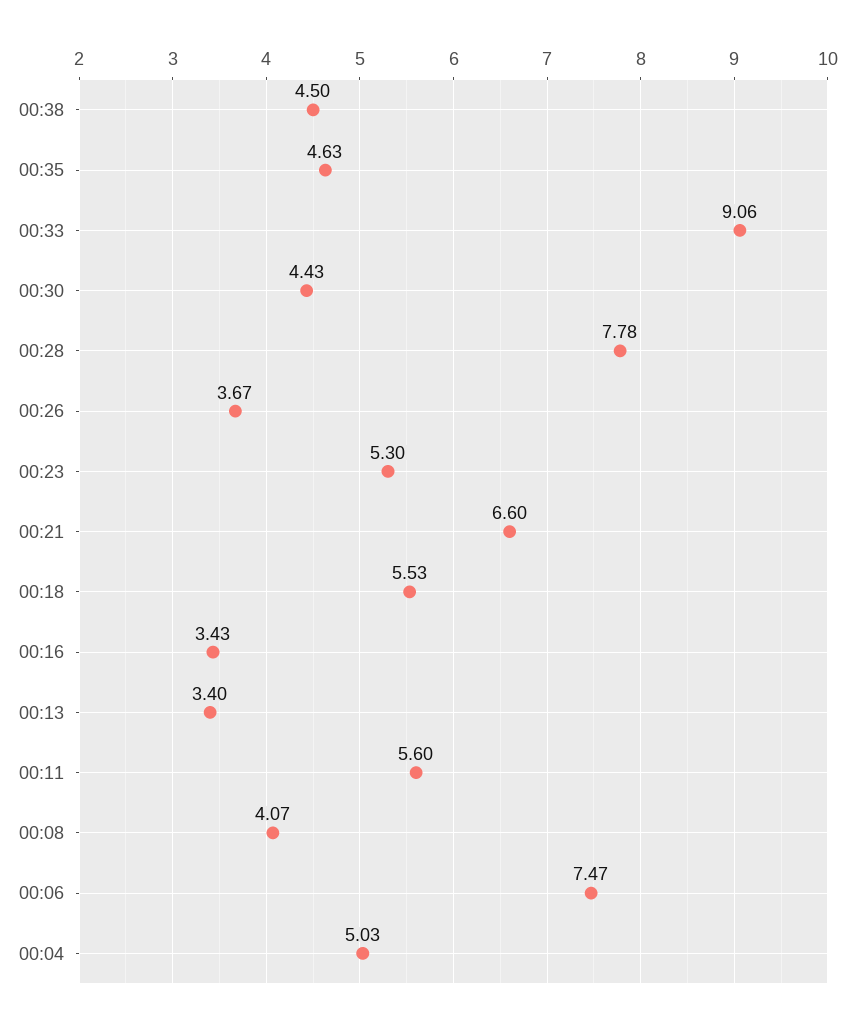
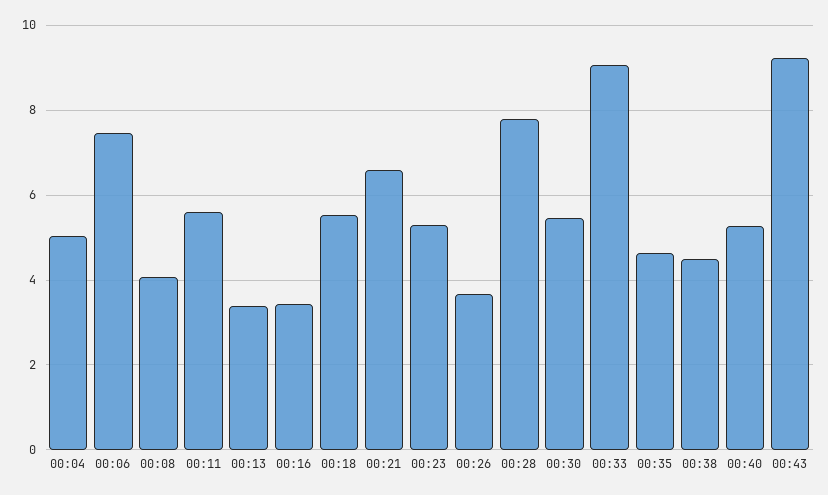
00:30: 4.43 -> 5.4
00:40: none -> 5.2
00:43: none -> 9.2

